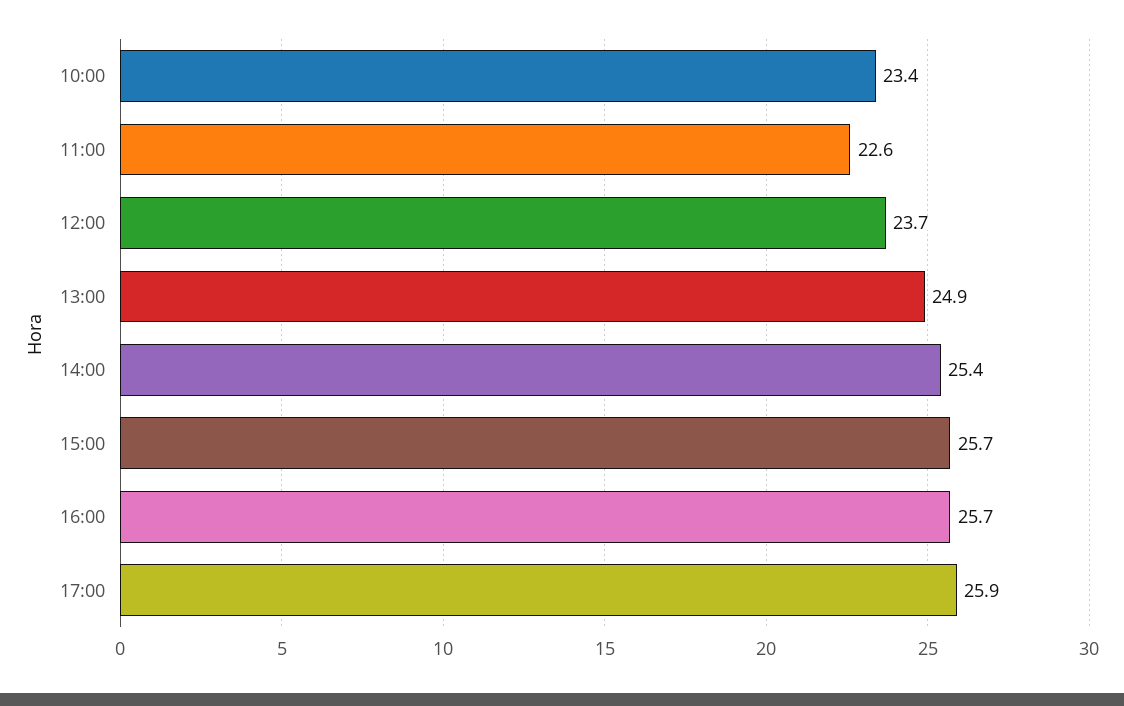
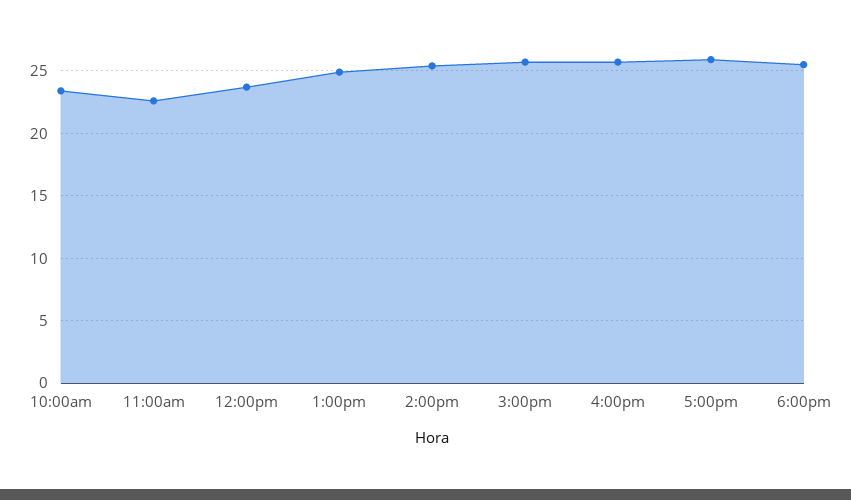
6:00pm: none -> 25.5

